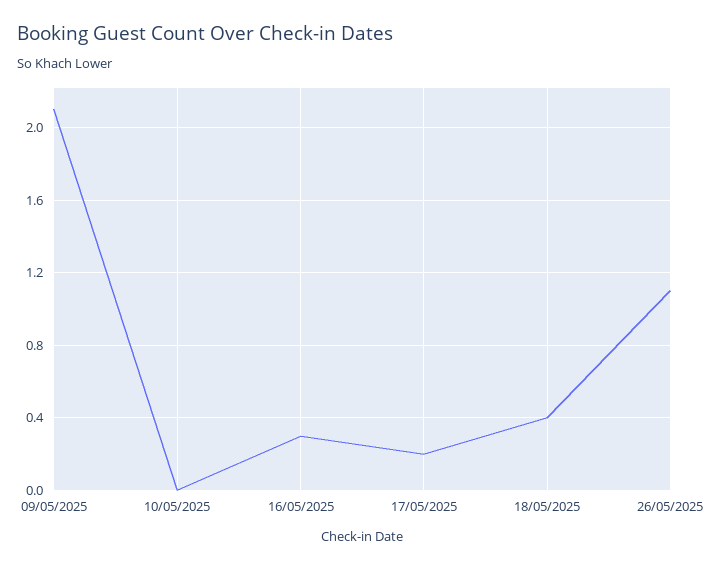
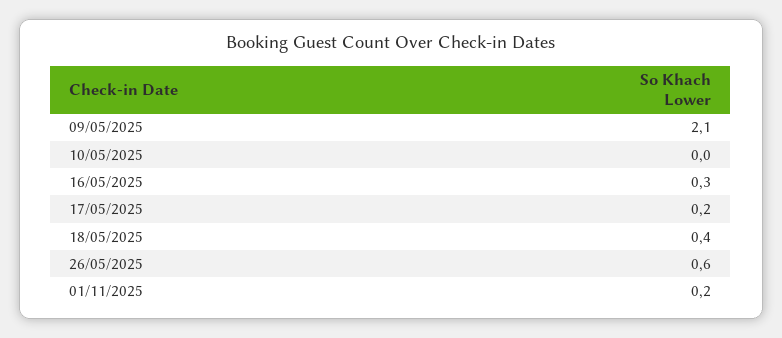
26/05/2025: 1.1 -> 0.6
01/11/2025: none -> 0.2

